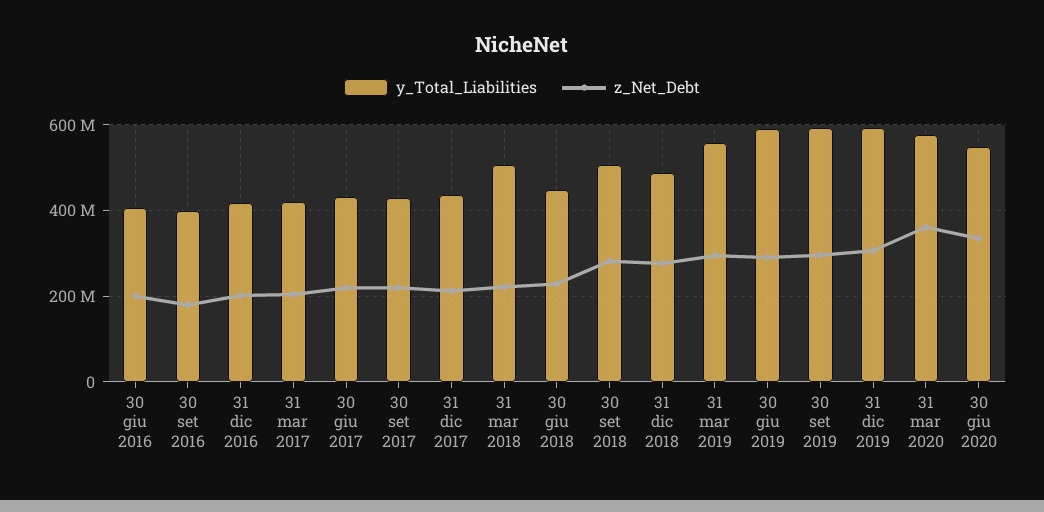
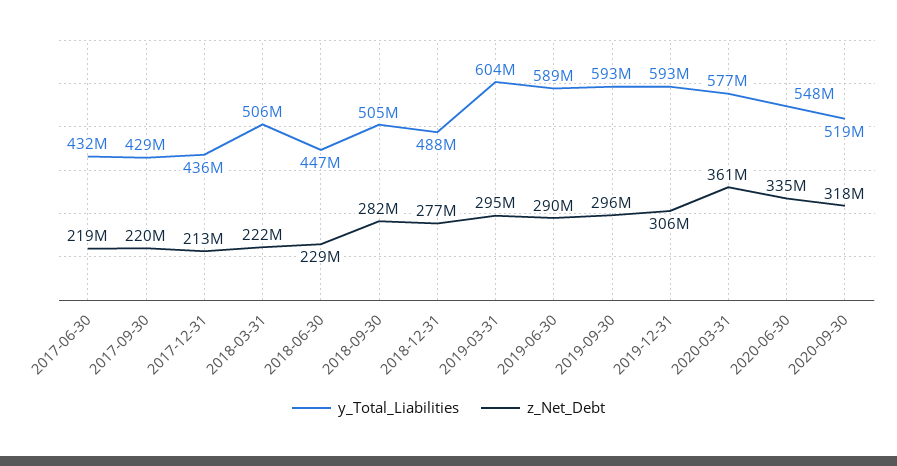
y_Total_Liabilities, 30 giu 2016: 400000000 -> none
z_Net_Debt, 30 giu 2016: 200000000 -> none
y_Total_Liabilities, 30 set 2016: 400000000 -> none
z_Net_Debt, 30 set 2016: 180000000 -> none
y_Total_Liabilities, 31 dic 2016: 420000000 -> none
z_Net_Debt, 31 dic 2016: 200000000 -> none
y_Total_Liabilities, 31 mar 2017: 420000000 -> none
z_Net_Debt, 31 mar 2017: 200000000 -> none
y_Total_Liabilities, 31 mar 2019: 560000000 -> 604000000
y_Total_Liabilities, 2020-09-30: none -> 519000000
z_Net_Debt, 2020-09-30: none -> 318000000

